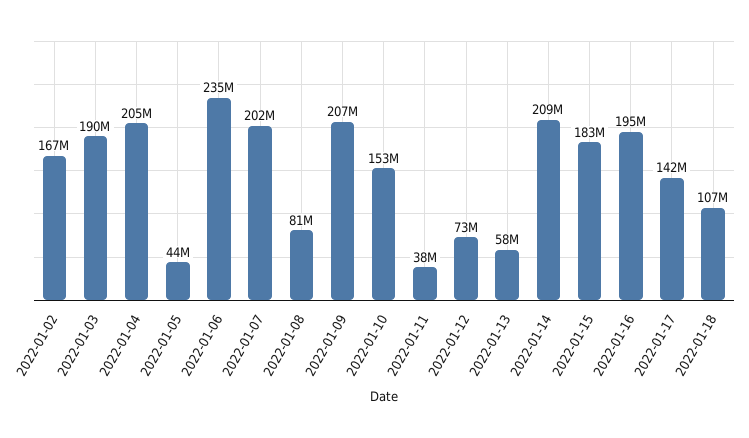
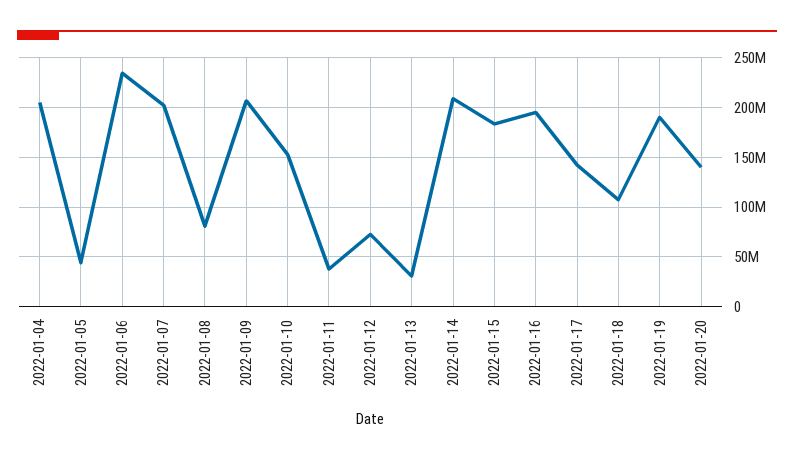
2022-01-02: 167000000 -> none
2022-01-03: 190000000 -> none
2022-01-13: 58000000 -> 30000000
2022-01-19: none -> 190000000
2022-01-20: none -> 140000000

